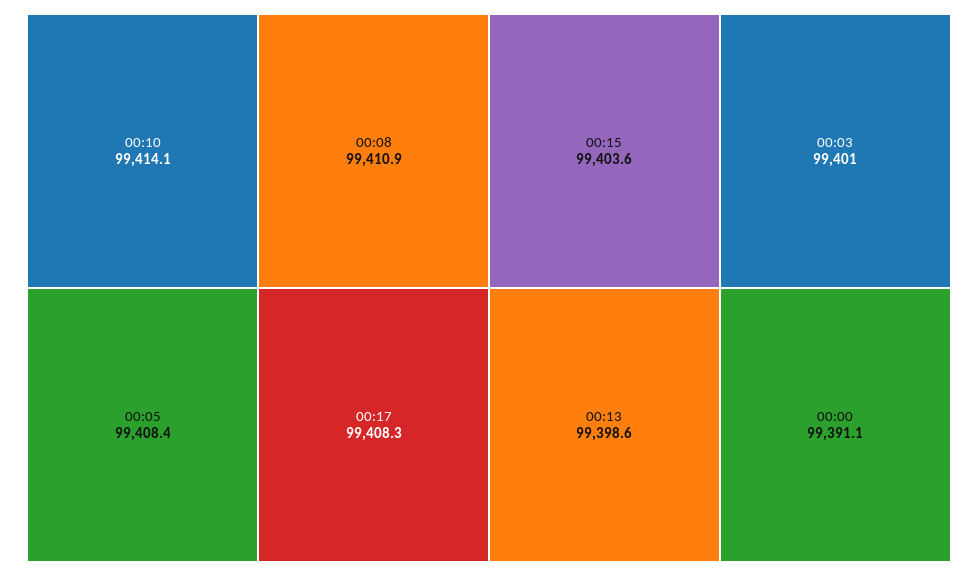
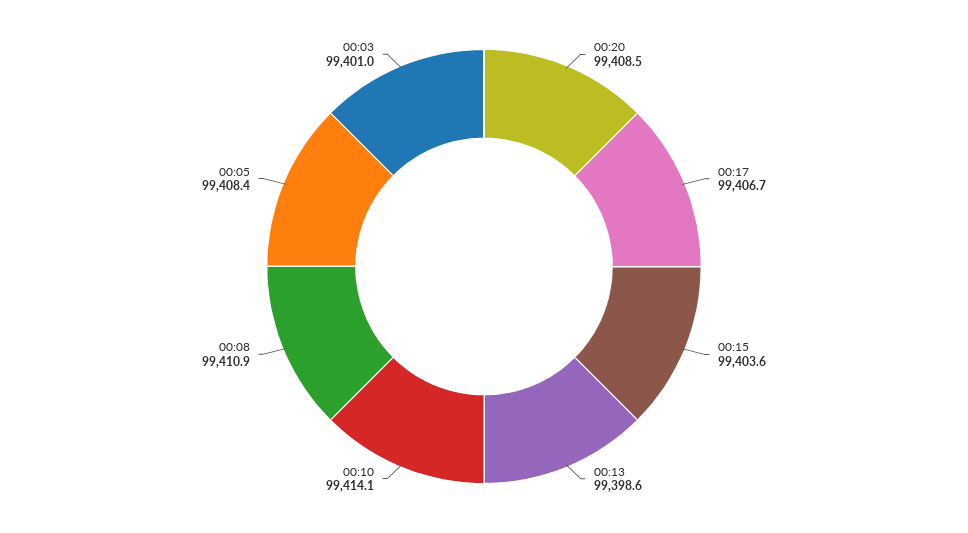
00:17: 99408.3 -> 99406.7
00:00: 99391.1 -> none
00:20: none -> 99408.5

